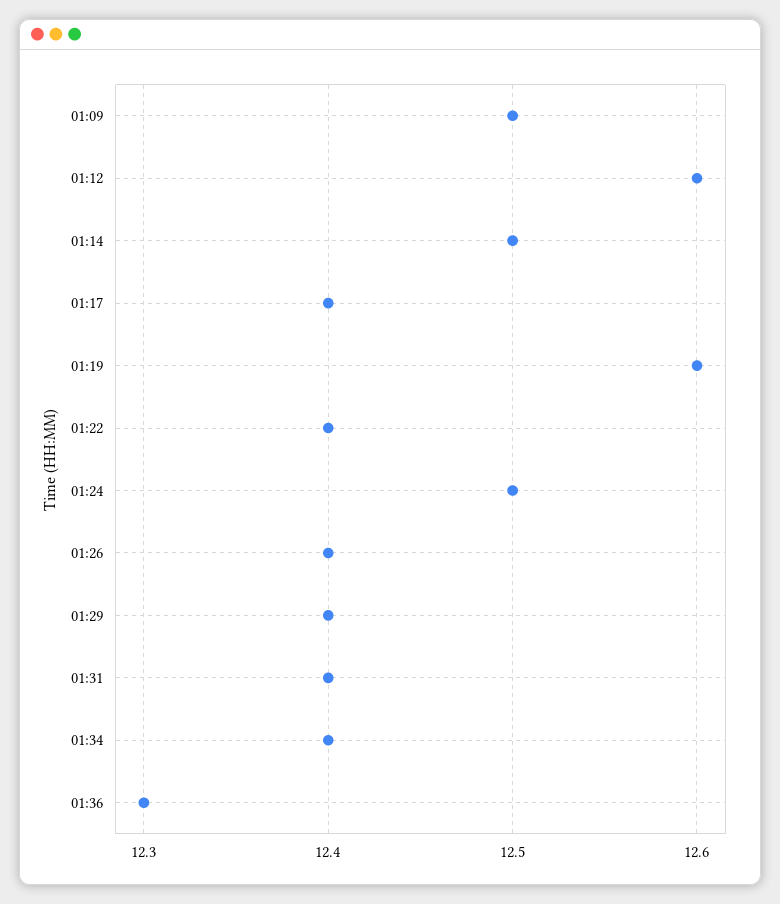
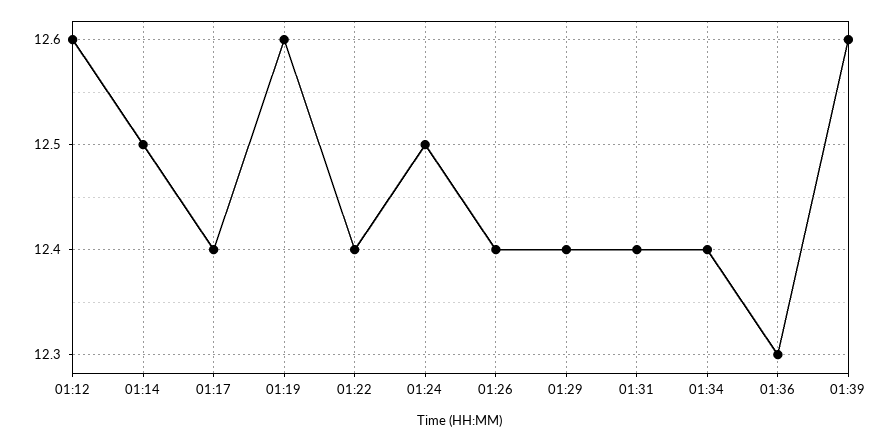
01:09: 12.5 -> none
01:39: none -> 12.6

